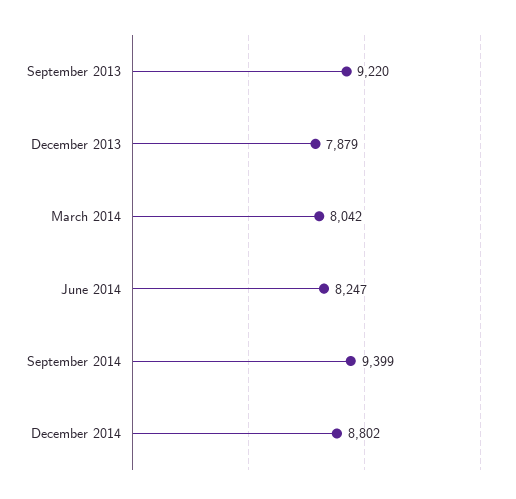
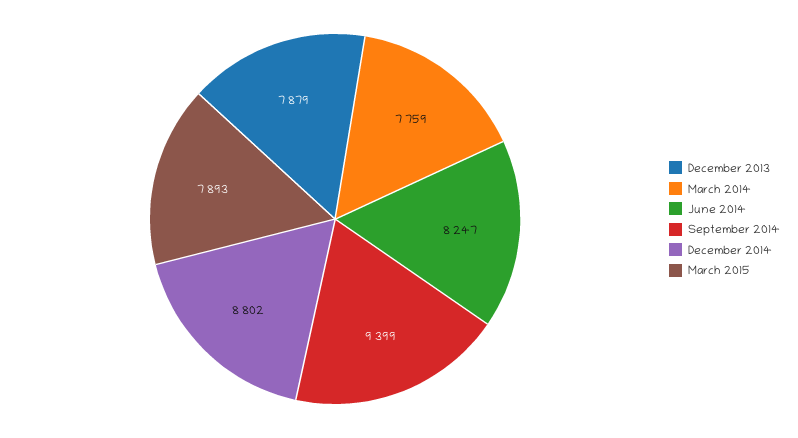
September 2013: 9220 -> none
March 2014: 8042 -> 7759
March 2015: none -> 7893

